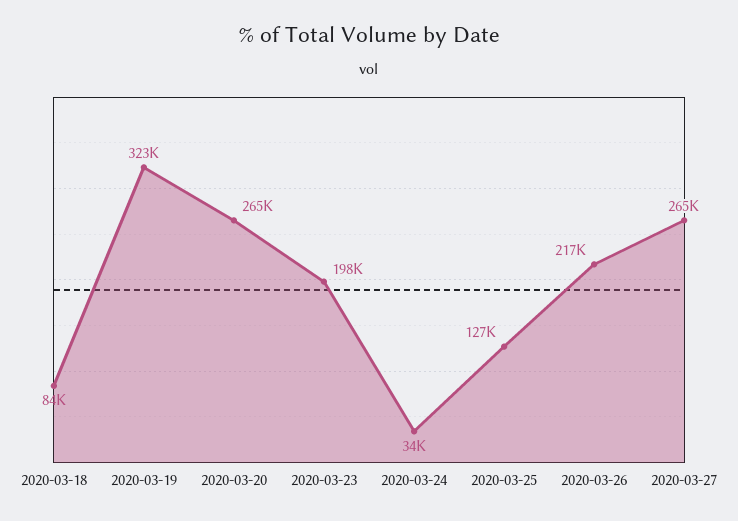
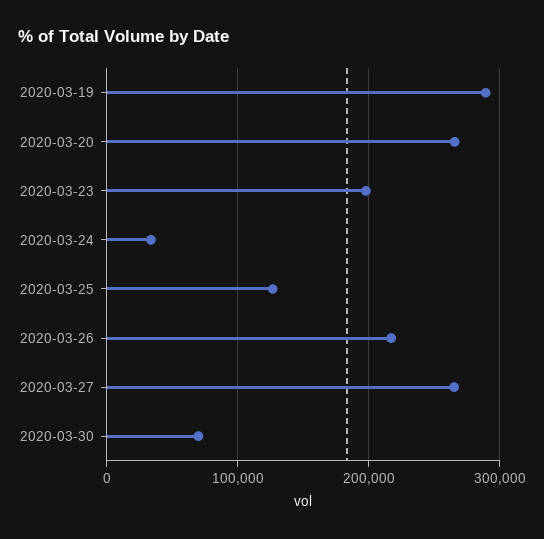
2020-03-18: 84000 -> none
2020-03-19: 323000 -> 290000
2020-03-30: none -> 70000

